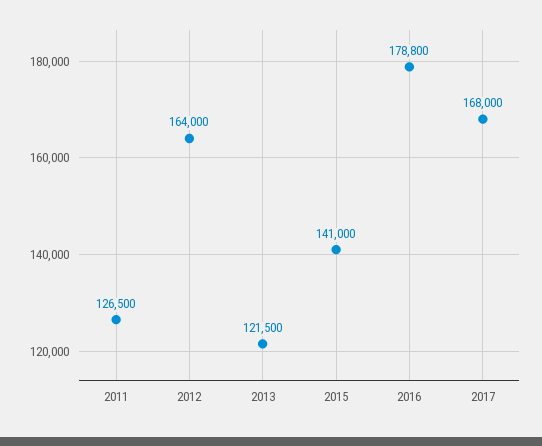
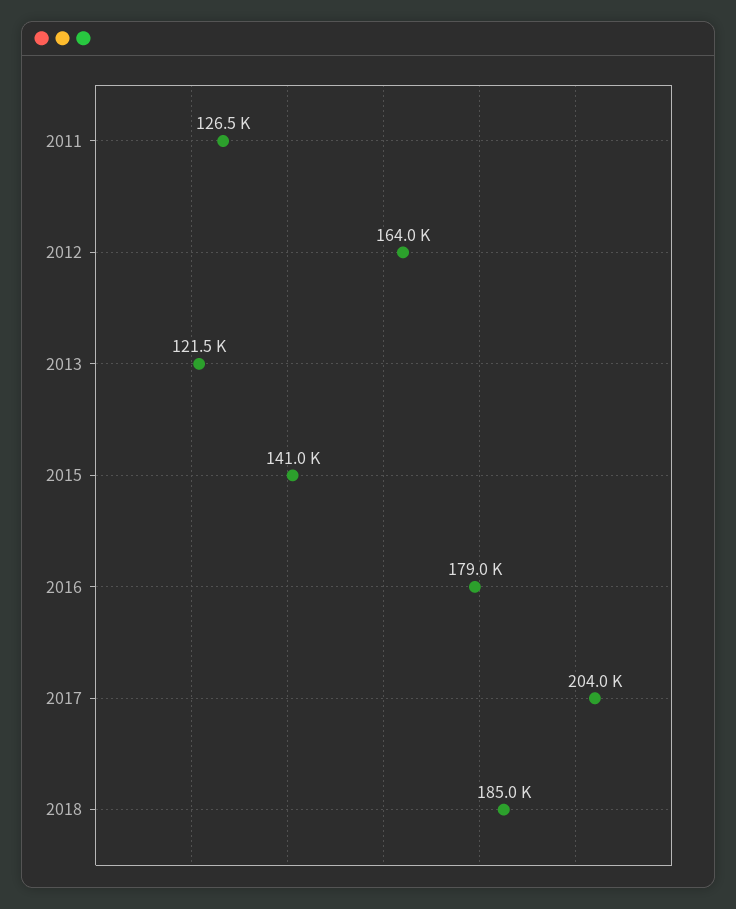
2016: 178800 -> 179000
2017: 168000 -> 204000
2018: none -> 185000

